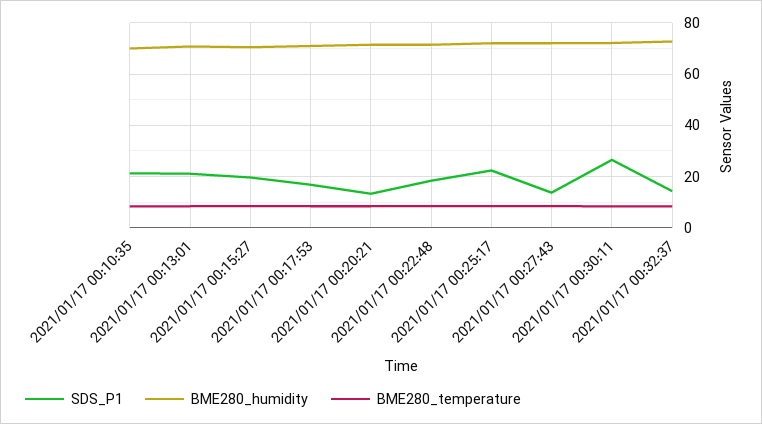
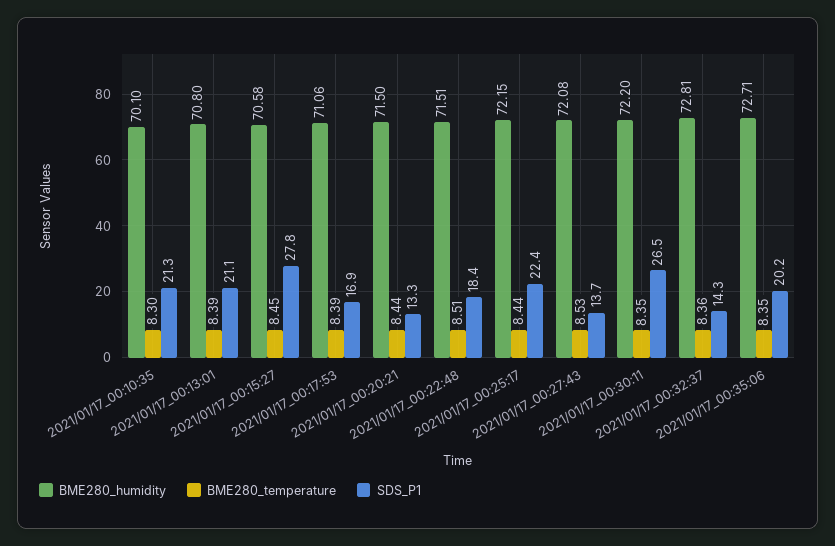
SDS_P1, 2021/01/17 00:15:27: 20 -> 27.8
BME280_humidity, 2021/01/17_00:35:06: none -> 72.71
BME280_temperature, 2021/01/17_00:35:06: none -> 8.35
SDS_P1, 2021/01/17_00:35:06: none -> 20.2

